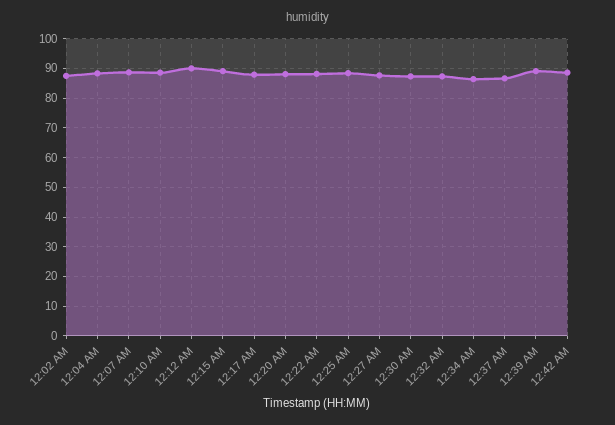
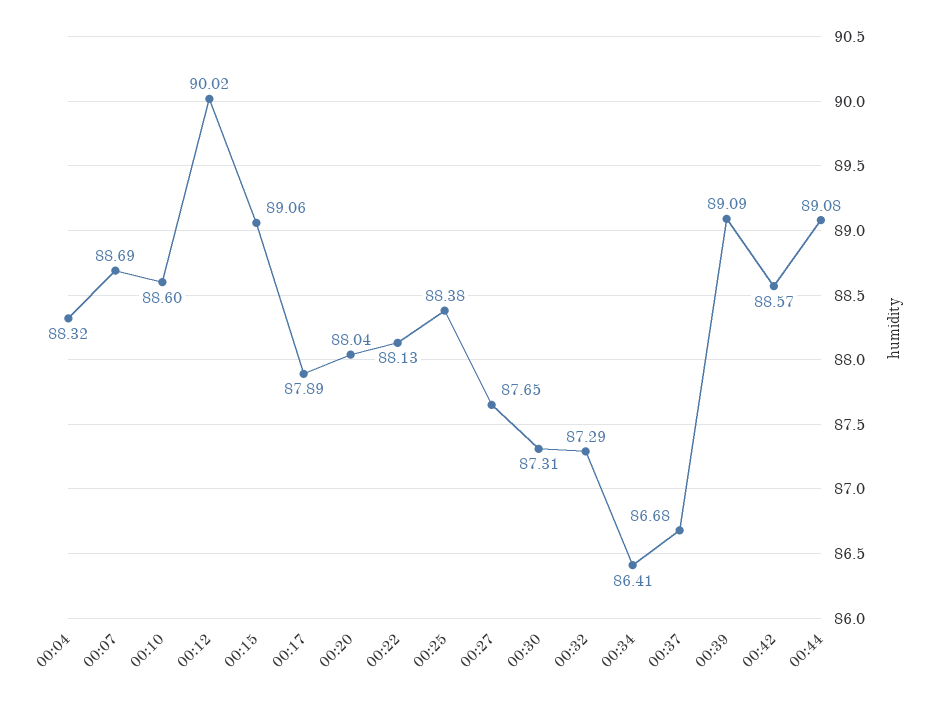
12:02 AM: 87.5 -> none
00:44: none -> 89.08

